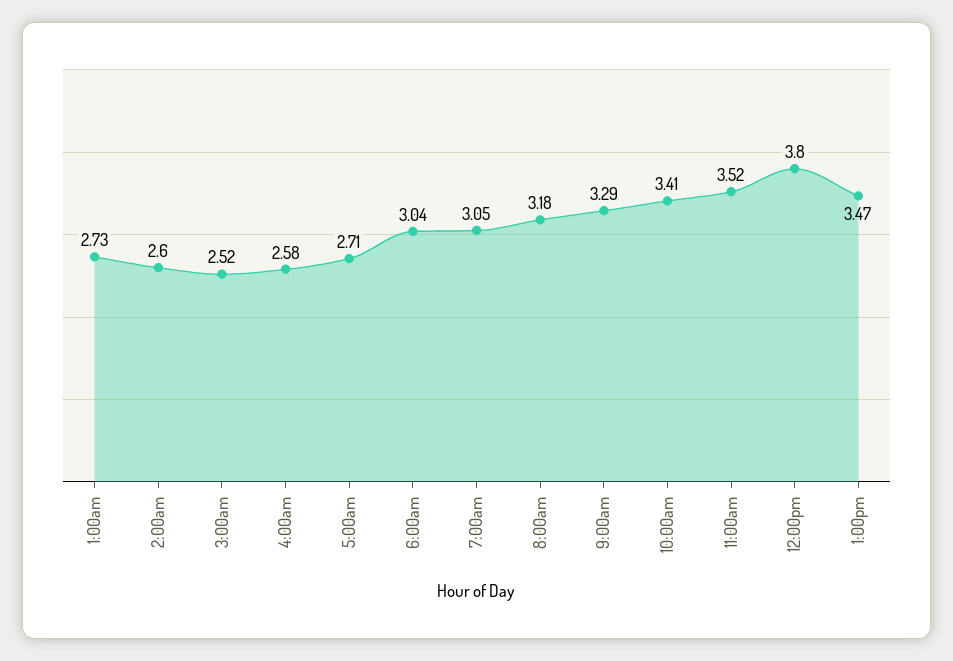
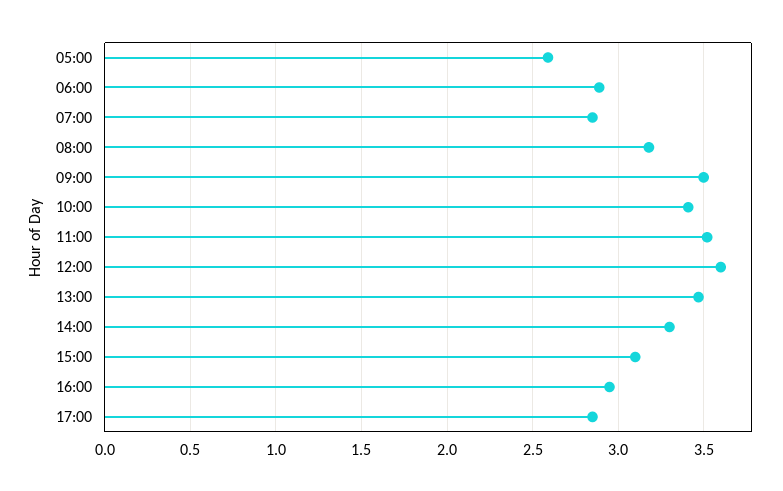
1:00am: 2.73 -> none
2:00am: 2.6 -> none
3:00am: 2.52 -> none
4:00am: 2.58 -> none
5:00am: 2.71 -> 2.6
6:00am: 3.04 -> 2.9
7:00am: 3.05 -> 2.85
9:00am: 3.29 -> 3.5
12:00pm: 3.8 -> 3.6
14:00: none -> 3.3
15:00: none -> 3.1
16:00: none -> 2.95
17:00: none -> 2.85

